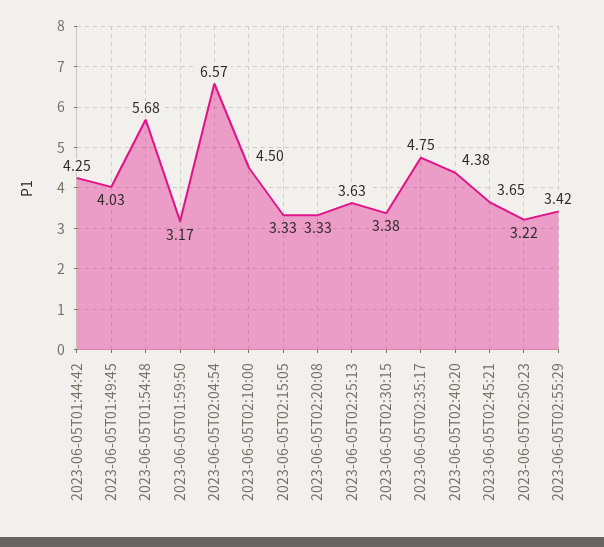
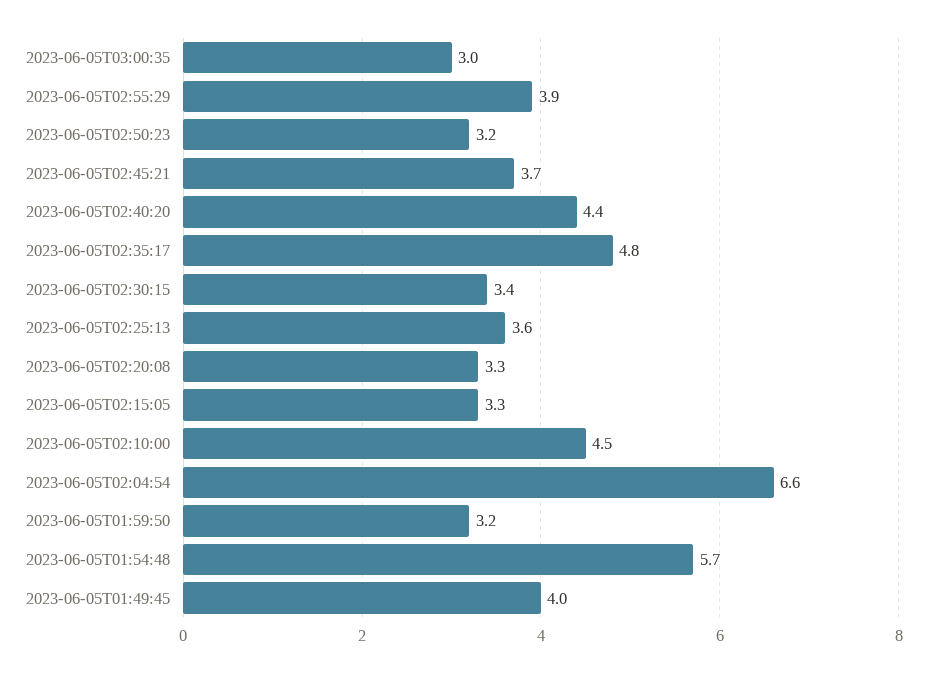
2023-06-05T01:44:42: 4.25 -> none
2023-06-05T02:55:29: 3.42 -> 3.9
2023-06-05T03:00:35: none -> 3

